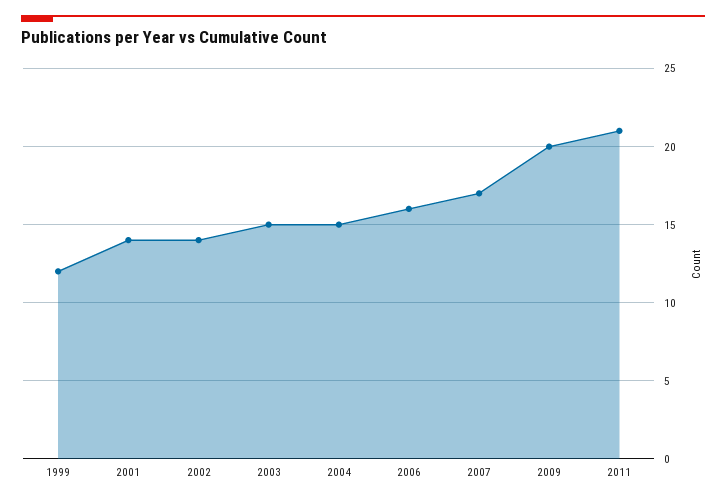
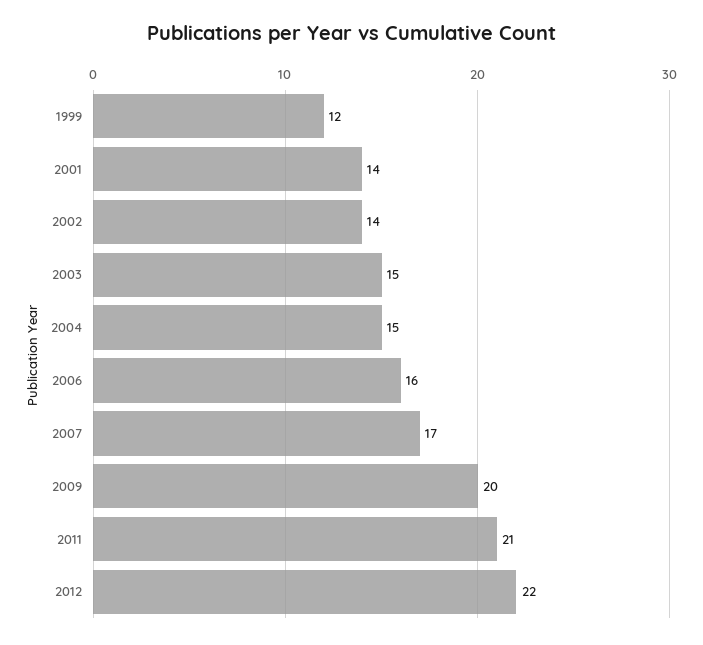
2012: none -> 22

